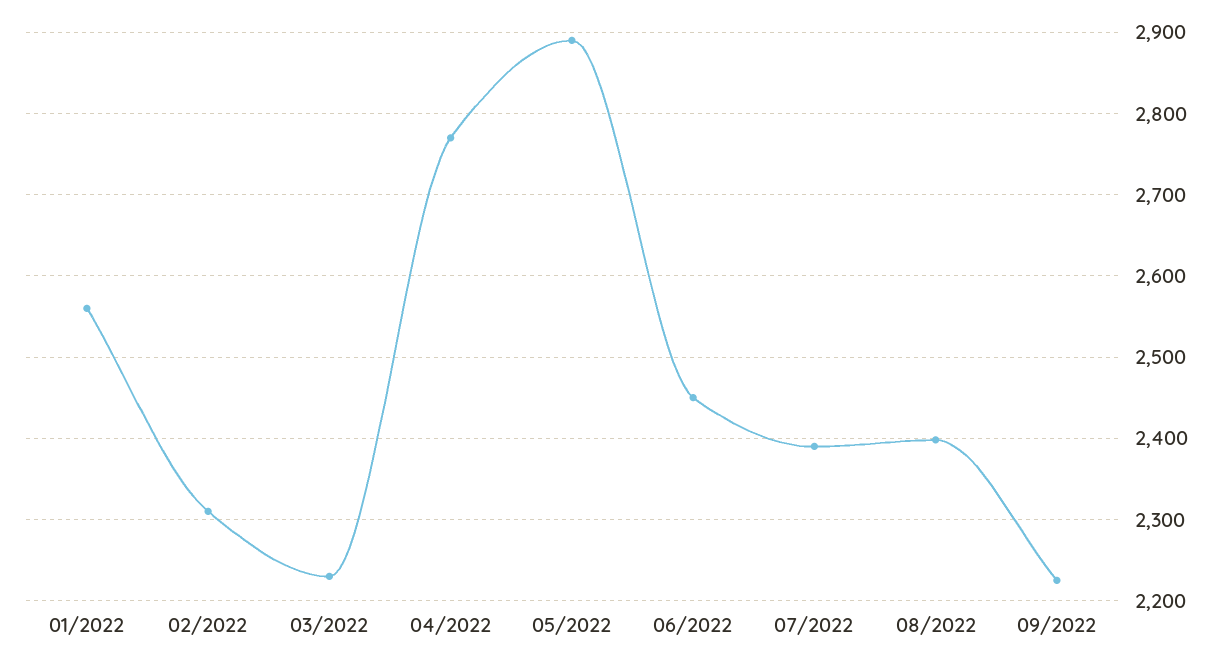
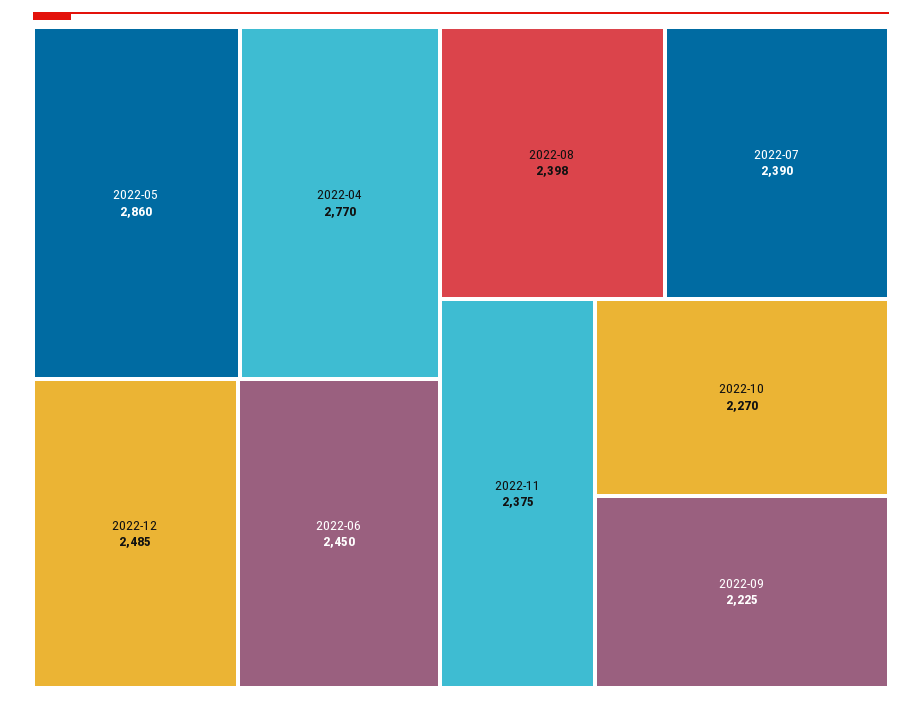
01/2022: 2560 -> none
02/2022: 2310 -> none
03/2022: 2230 -> none
05/2022: 2890 -> 2860
2022-12: none -> 2485
2022-11: none -> 2375
2022-10: none -> 2270

